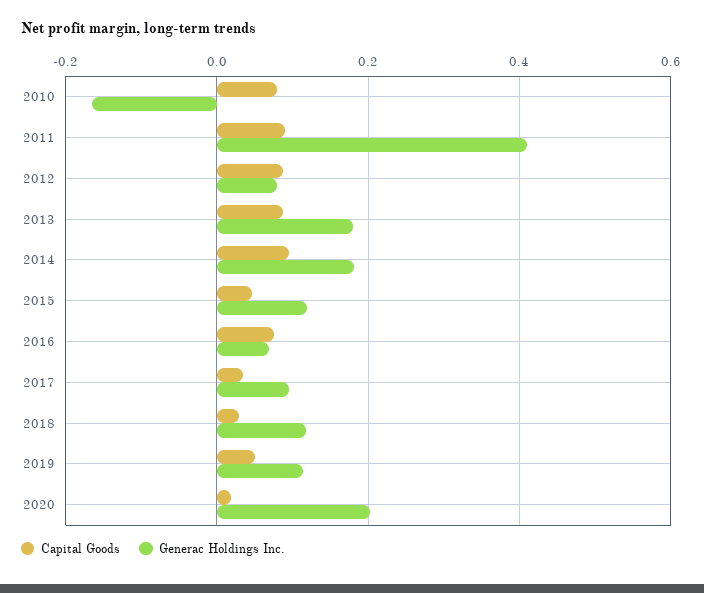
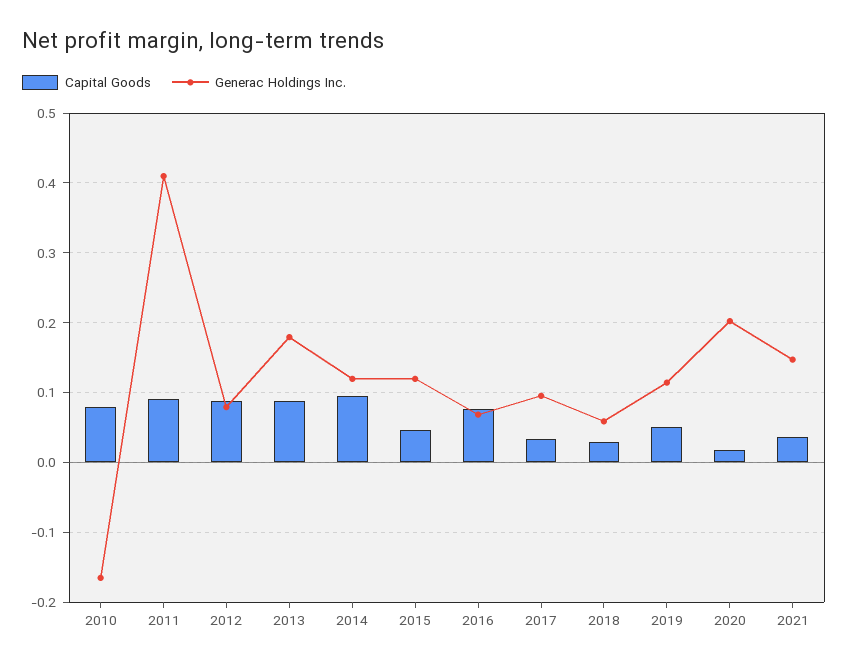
Generac Holdings Inc., 2014: 0.18 -> 0.12
Generac Holdings Inc., 2018: 0.12 -> 0.06
Capital Goods, 2021: none -> 0.04
Generac Holdings Inc., 2021: none -> 0.15

